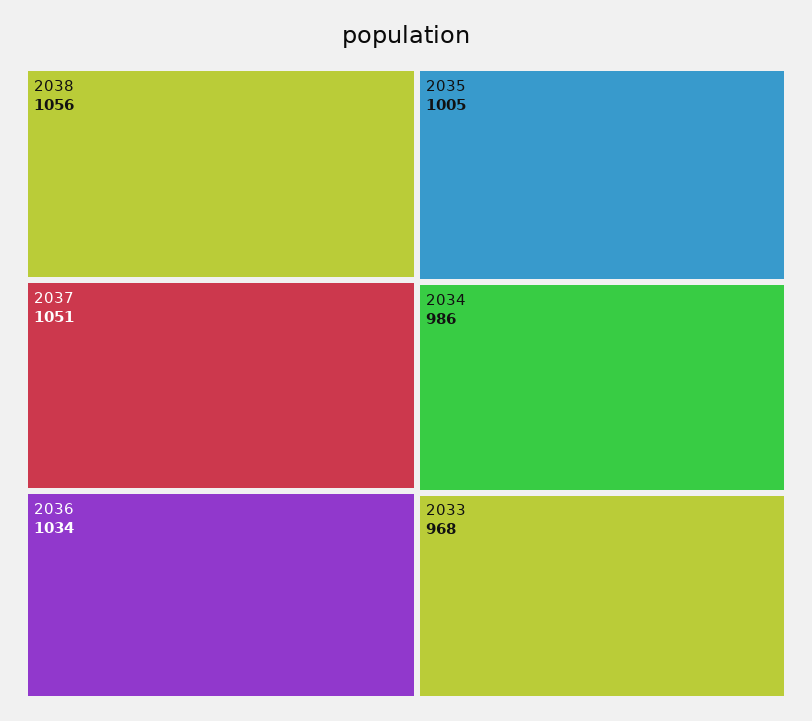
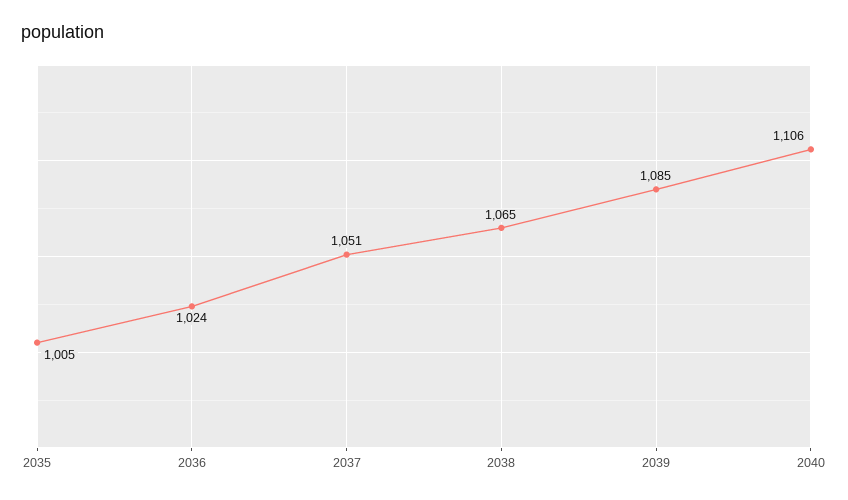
2038: 1056 -> 1065
2036: 1034 -> 1024
2034: 986 -> none
2033: 968 -> none
2039: none -> 1085
2040: none -> 1106

